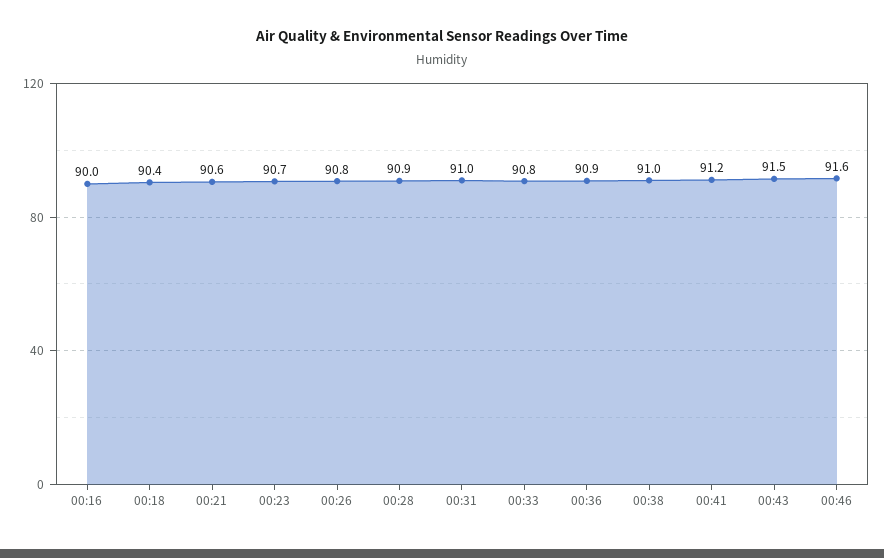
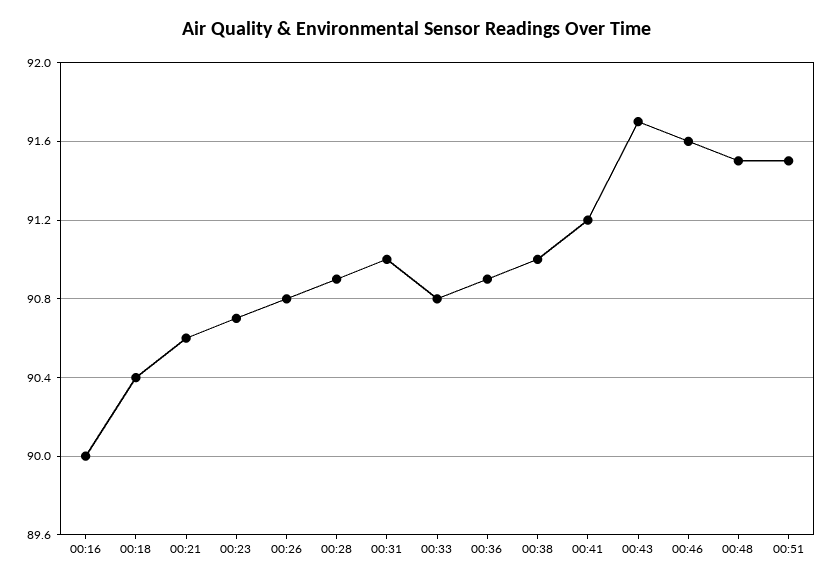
00:43: 91.5 -> 91.7
00:48: none -> 91.5
00:51: none -> 91.5

